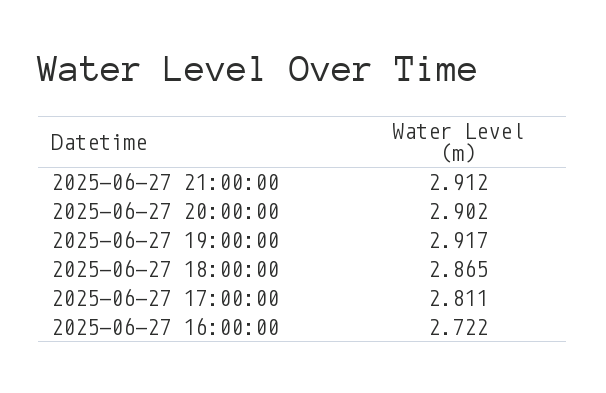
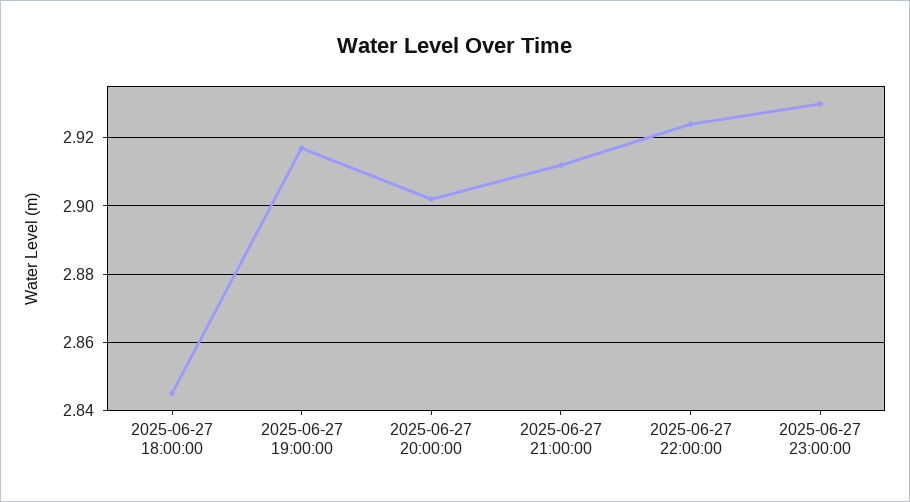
2025-06-27 18:00:00: 2.865 -> 2.845
2025-06-27 17:00:00: 2.811 -> none
2025-06-27 16:00:00: 2.722 -> none
2025-06-27 22:00:00: none -> 2.925
2025-06-27 23:00:00: none -> 2.93

